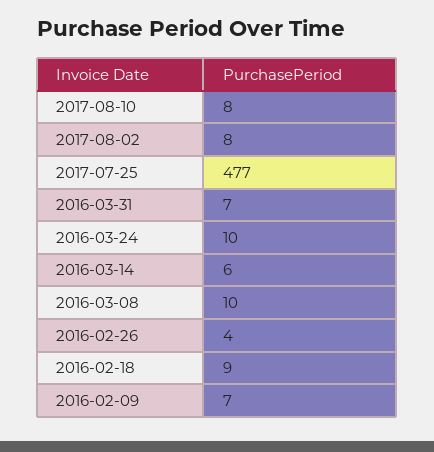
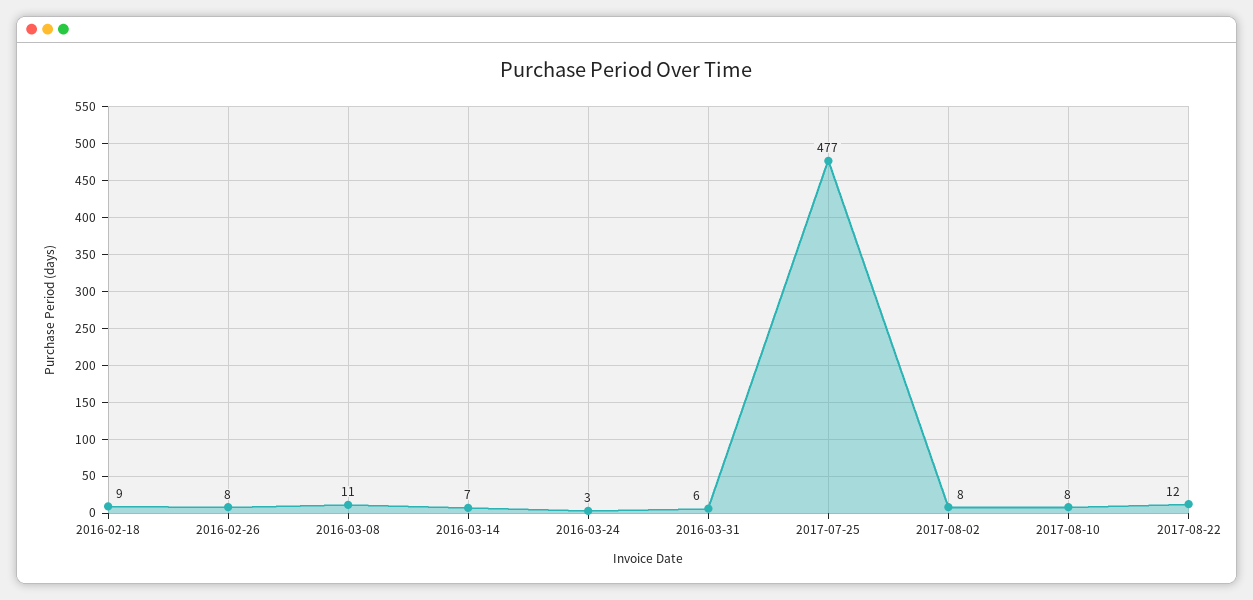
2016-03-31: 7 -> 6
2016-03-24: 10 -> 3
2016-03-14: 6 -> 7
2016-03-08: 10 -> 11
2016-02-26: 4 -> 8
2016-02-09: 7 -> none
2017-08-22: none -> 12

